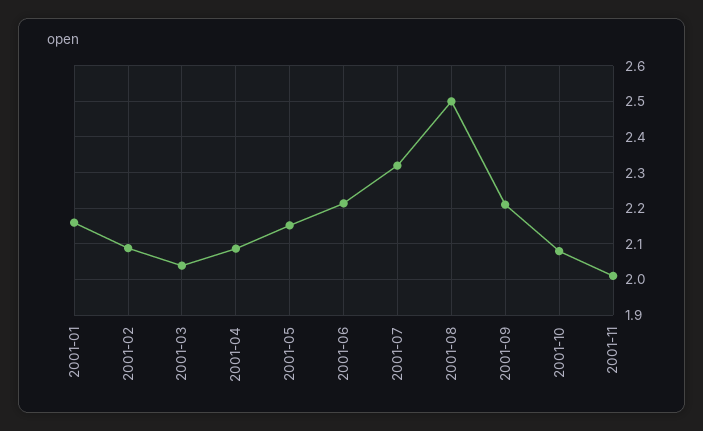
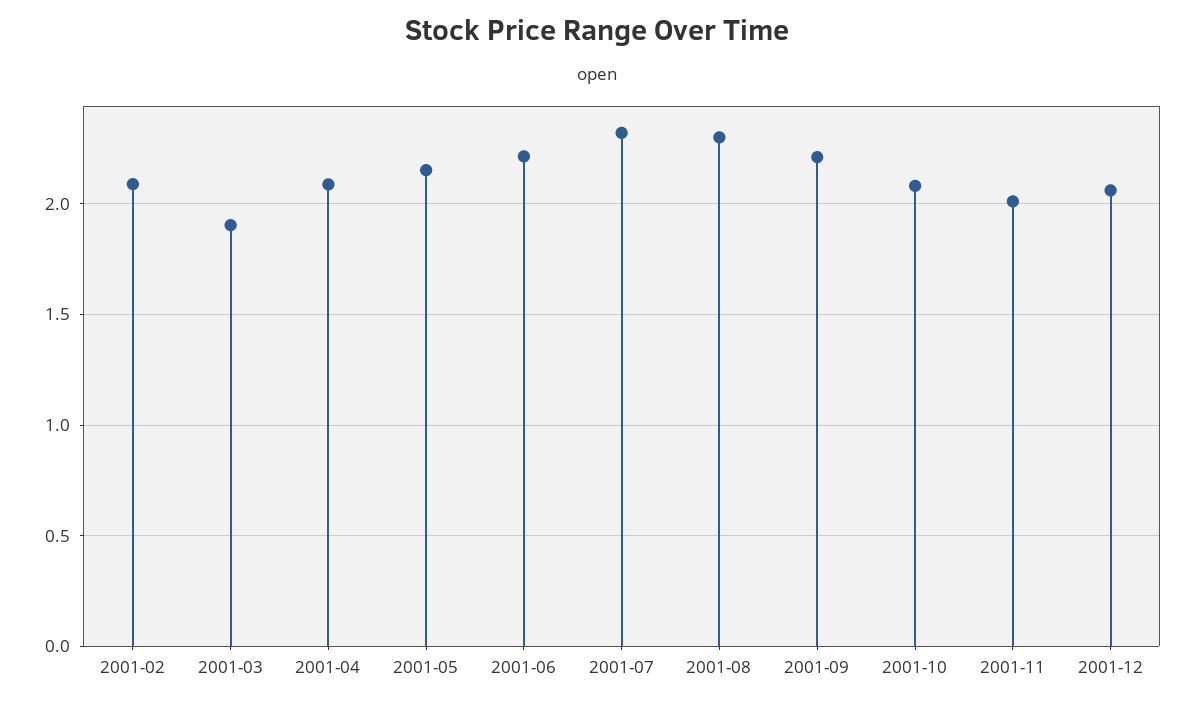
2001-01: 2.16 -> none
2001-03: 2.04 -> 1.9
2001-08: 2.5 -> 2.3
2001-12: none -> 2.05

